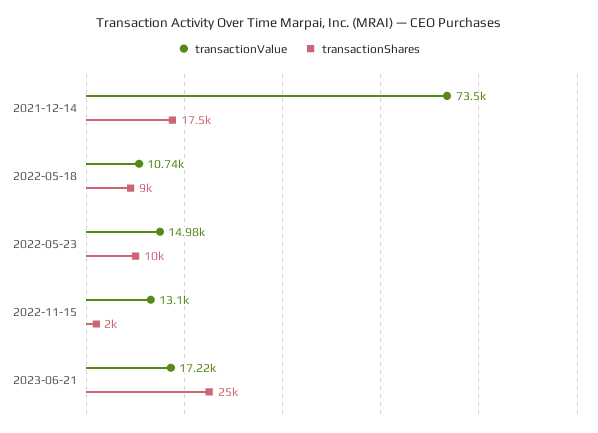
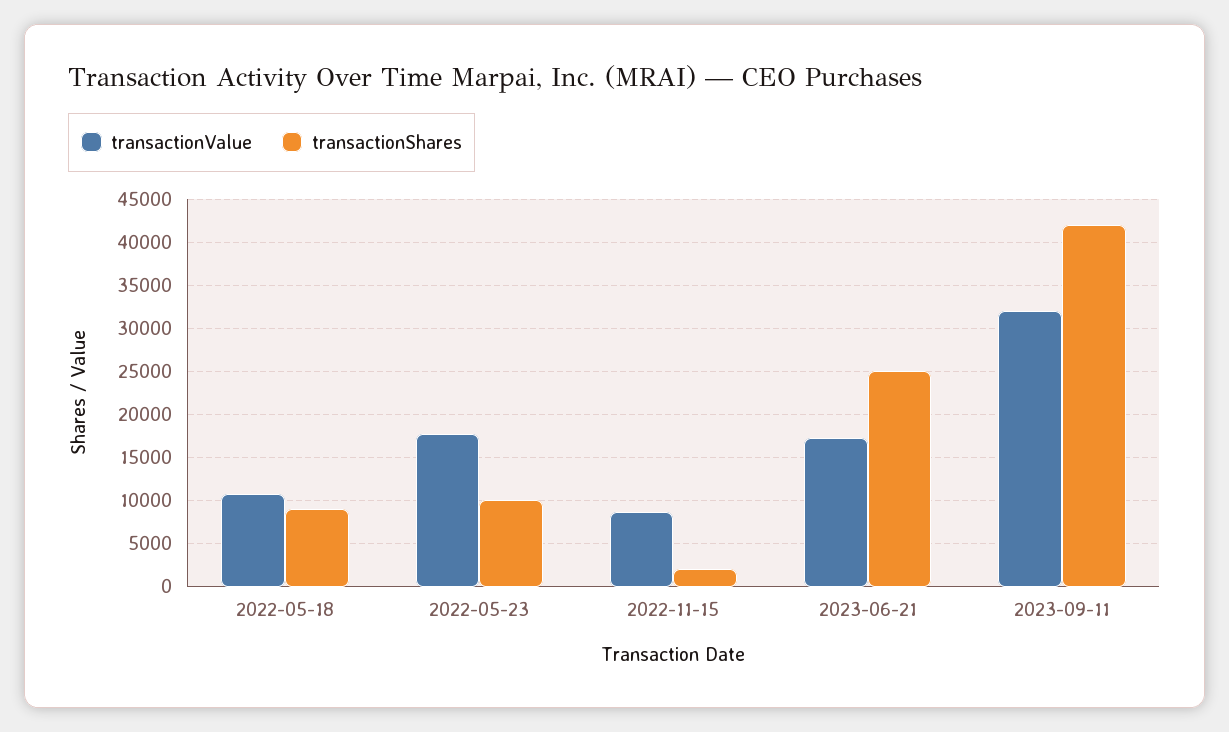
transactionValue, 2021-12-14: 73500 -> none
transactionShares, 2021-12-14: 17500 -> none
transactionValue, 2022-05-23: 14980 -> 18000
transactionValue, 2022-11-15: 13100 -> 9000
transactionValue, 2023-09-11: none -> 32000
transactionShares, 2023-09-11: none -> 42000

